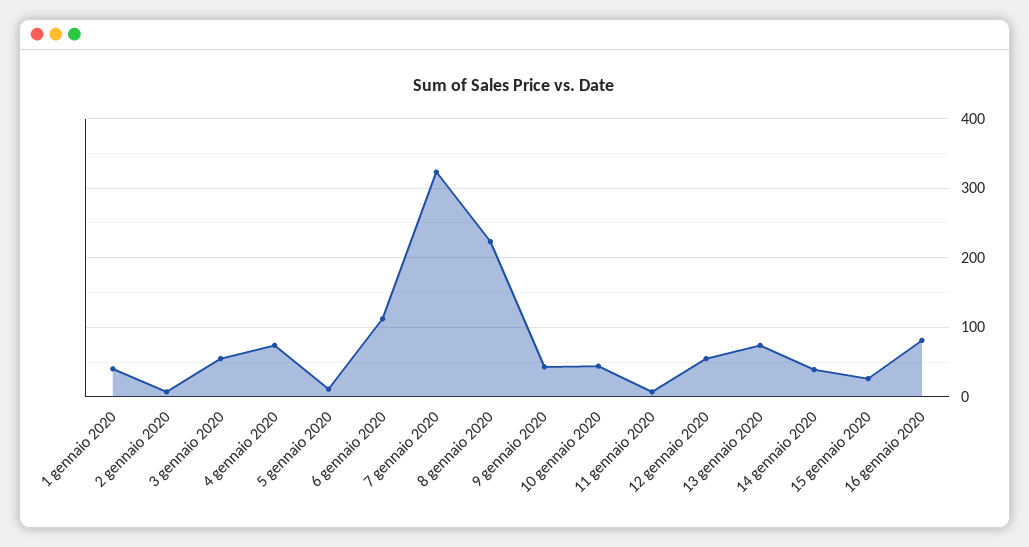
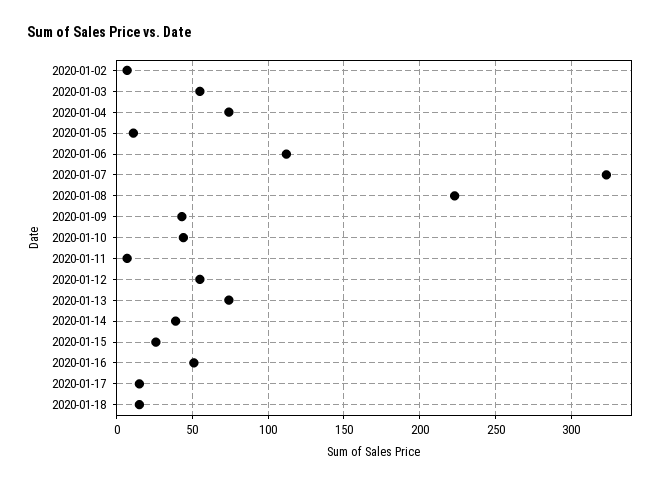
1 gennaio 2020: 40 -> none
16 gennaio 2020: 80 -> 50
2020-01-17: none -> 15
2020-01-18: none -> 15

